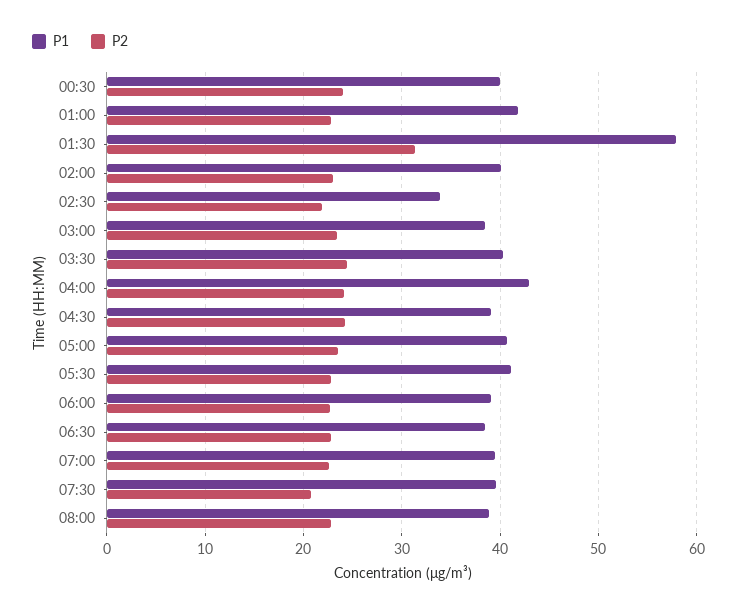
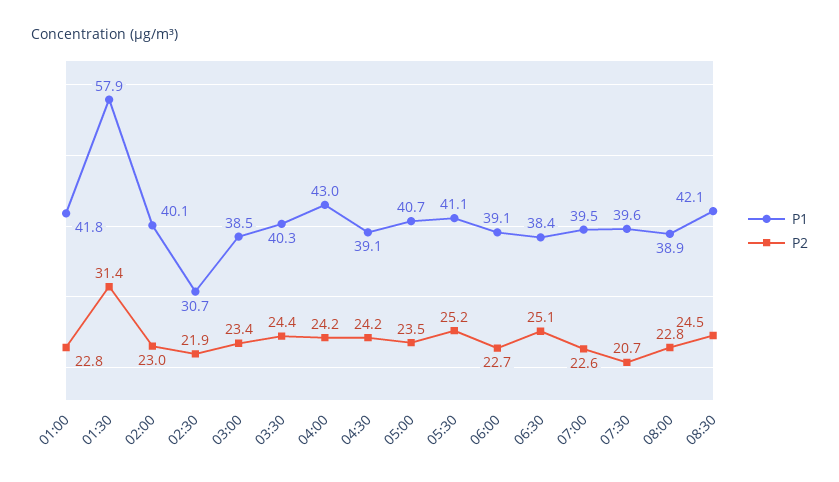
P1, 00:30: 40 -> none
P2, 00:30: 24 -> none
P1, 02:30: 34 -> 30.7
P2, 05:30: 23 -> 25.2
P2, 06:30: 23 -> 25.1
P1, 08:30: none -> 42.1
P2, 08:30: none -> 24.5

